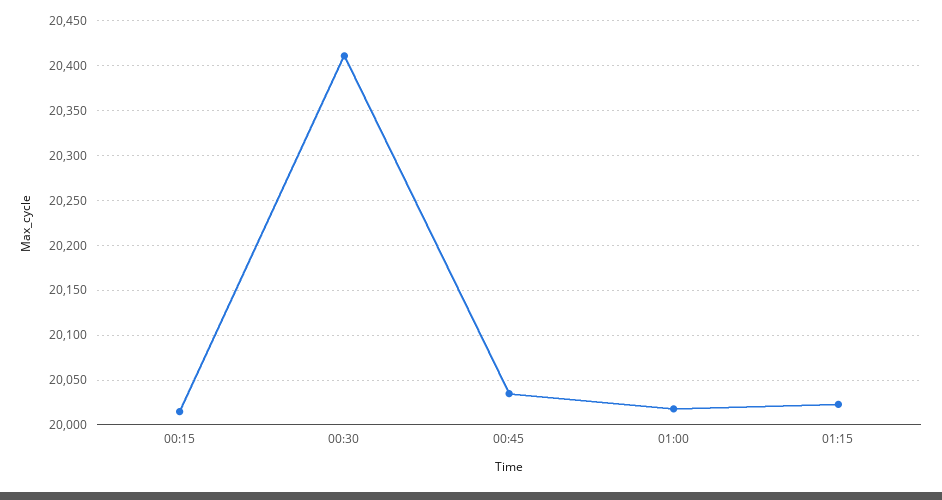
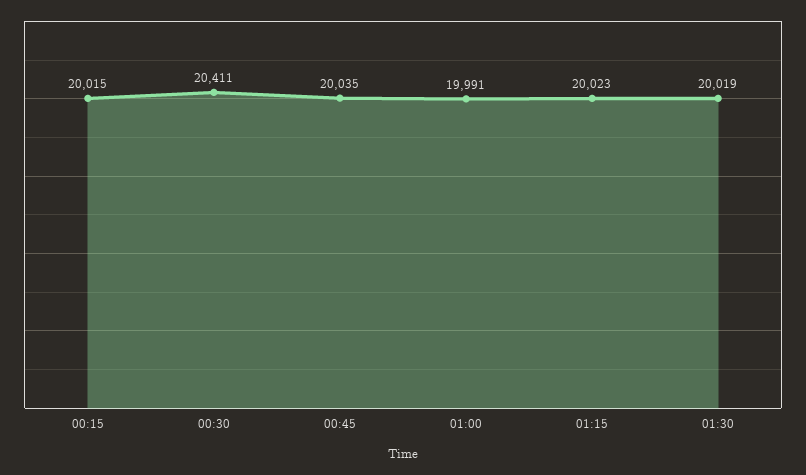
01:00: 20020 -> 19991
01:30: none -> 20019

